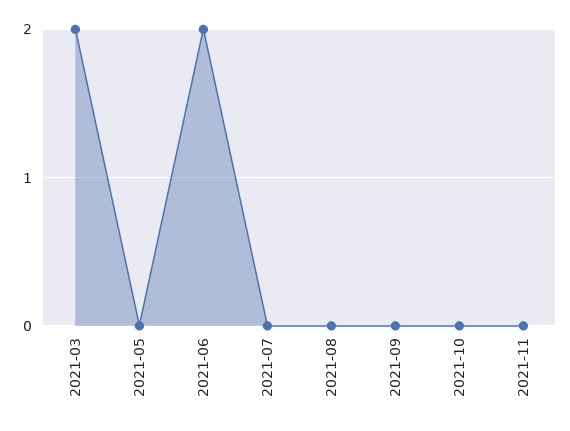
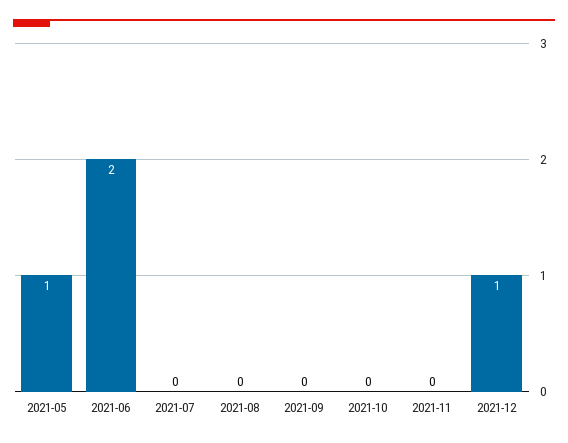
2021-03: 2 -> none
2021-05: 0 -> 1
2021-12: none -> 1

